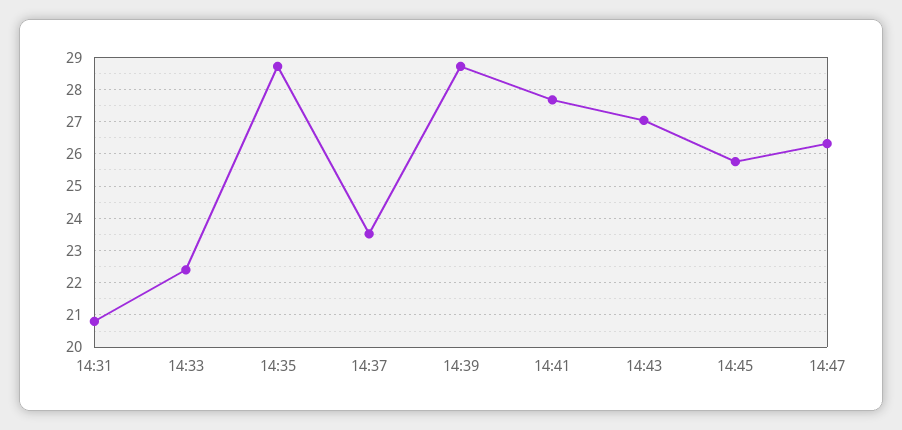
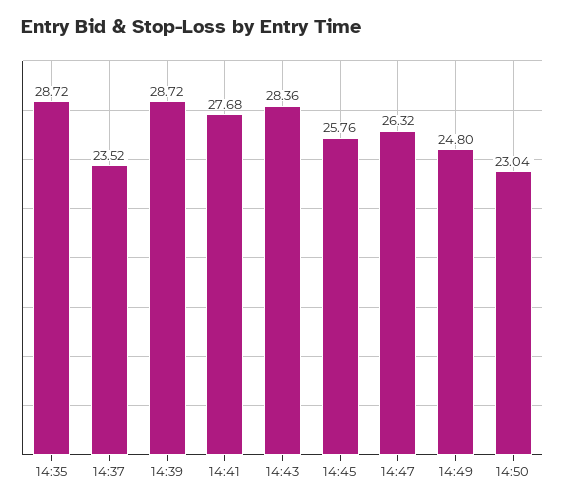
14:31: 20.8 -> none
14:33: 22.4 -> none
14:43: 27 -> 28.36
14:49: none -> 24.8
14:50: none -> 23.04

